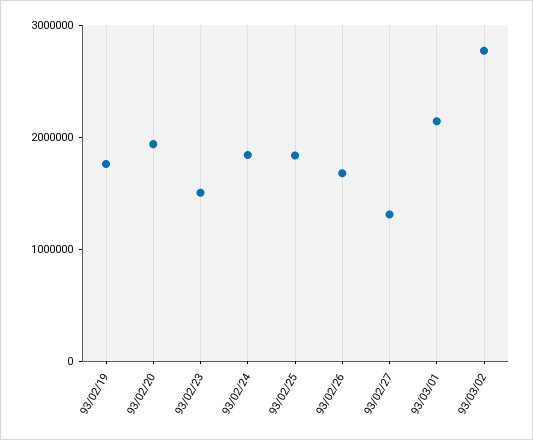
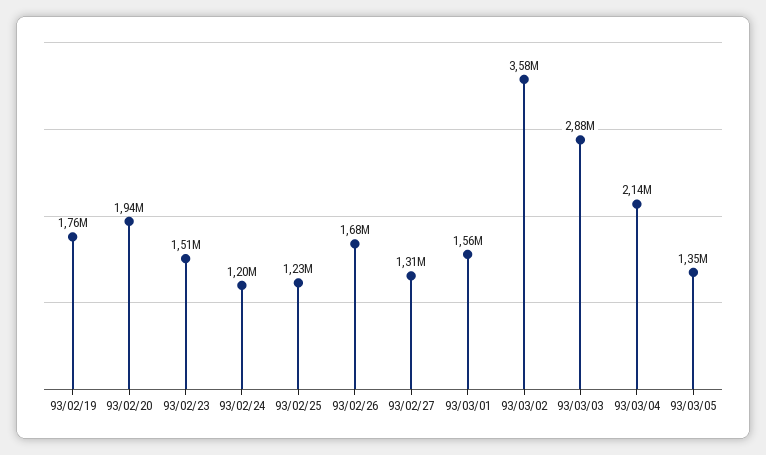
93/02/24: 1800000 -> 1200000
93/02/25: 1800000 -> 1230000
93/03/01: 2200000 -> 1560000
93/03/02: 2800000 -> 3580000
93/03/03: none -> 2880000
93/03/04: none -> 2140000
93/03/05: none -> 1350000

